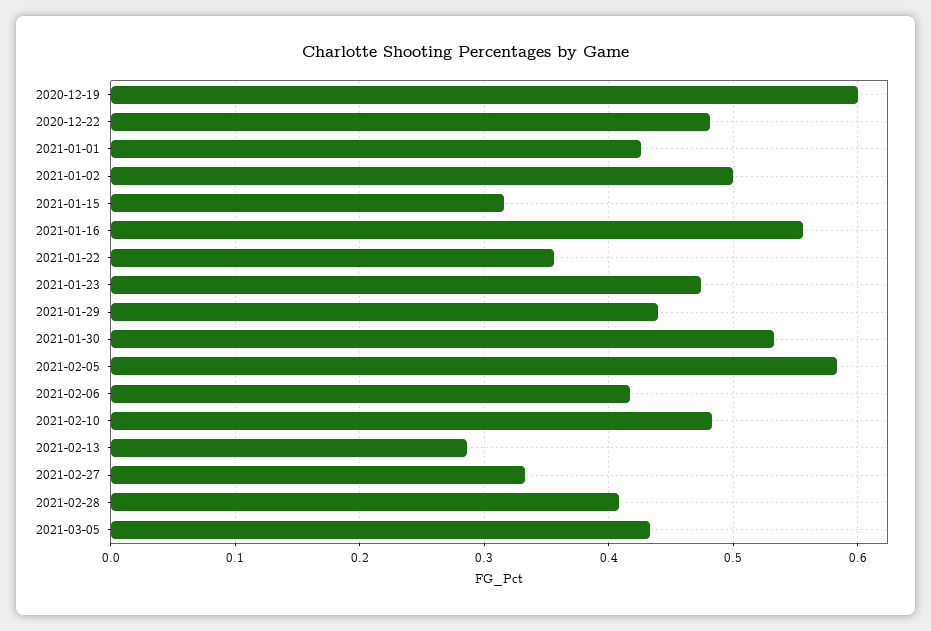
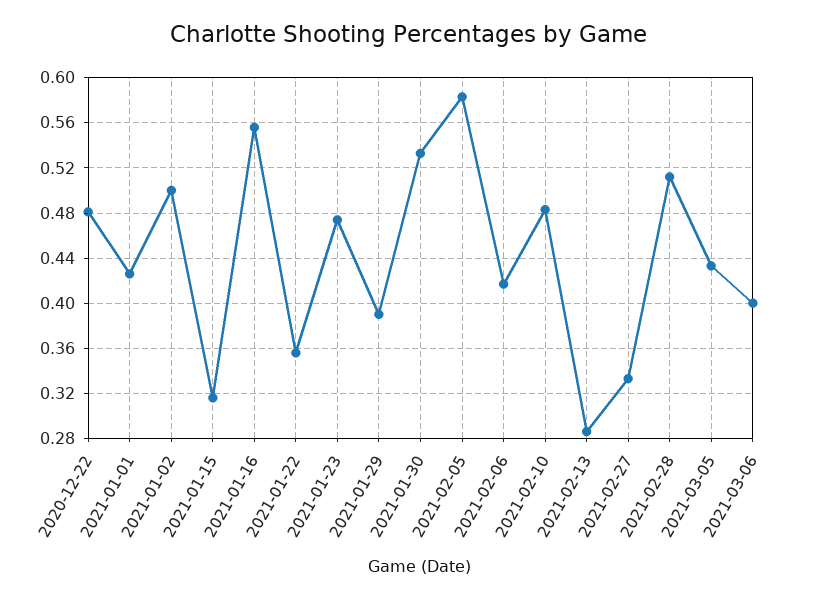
2020-12-19: 0.6 -> none
2021-01-29: 0.44 -> 0.39
2021-02-28: 0.41 -> 0.51
2021-03-06: none -> 0.4

